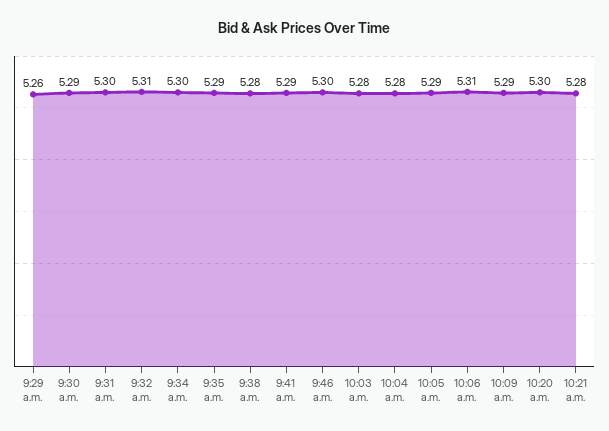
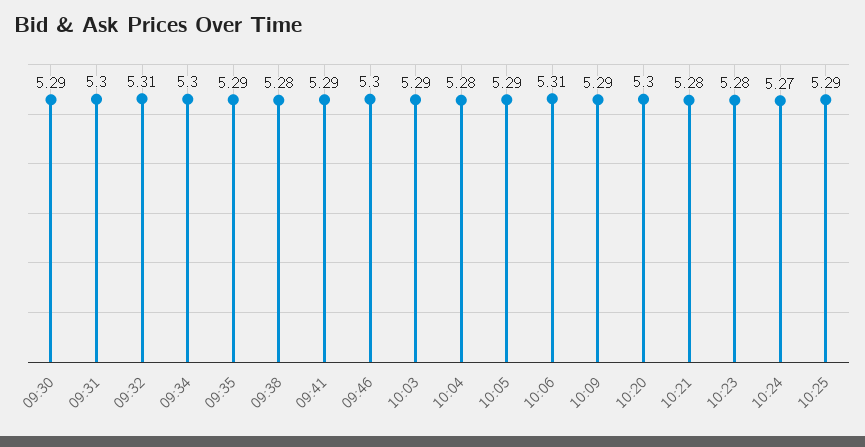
9:29 a.m.: 5.26 -> none
10:03 a.m.: 5.28 -> 5.29
10:23: none -> 5.28
10:24: none -> 5.27
10:25: none -> 5.29

